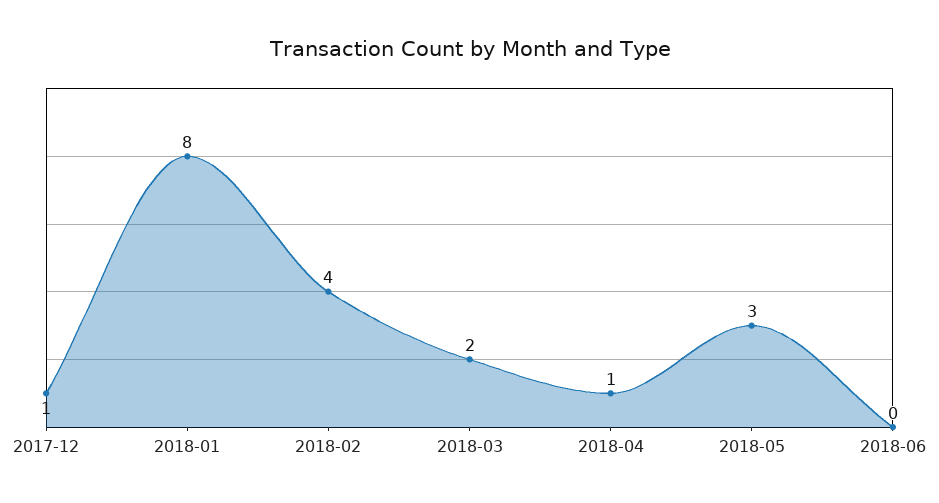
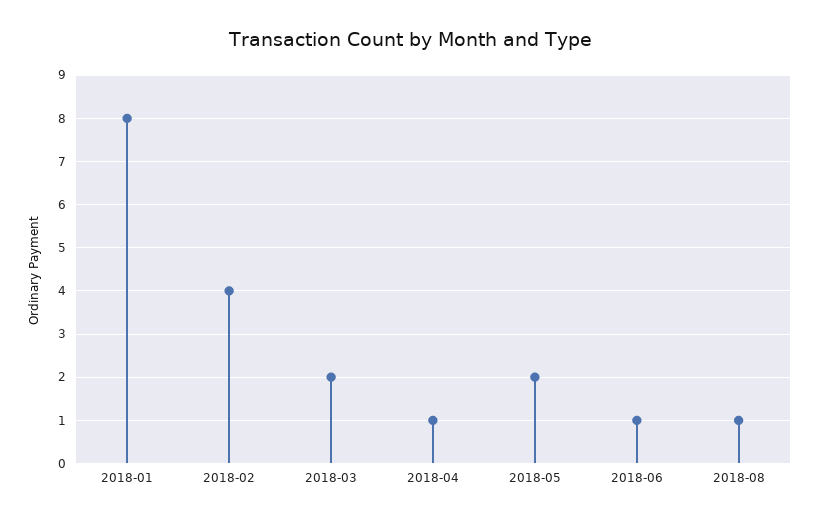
2017-12: 1 -> none
2018-05: 3 -> 2
2018-06: 0 -> 1
2018-08: none -> 1

